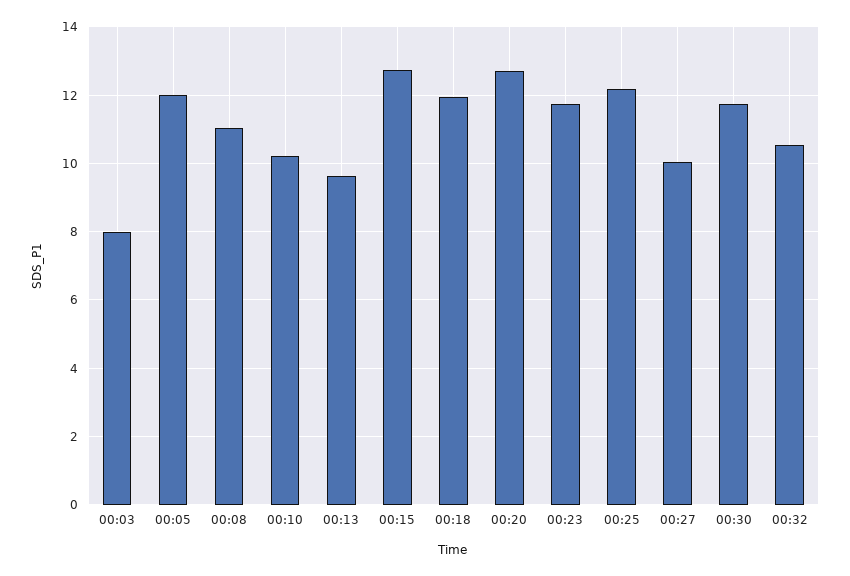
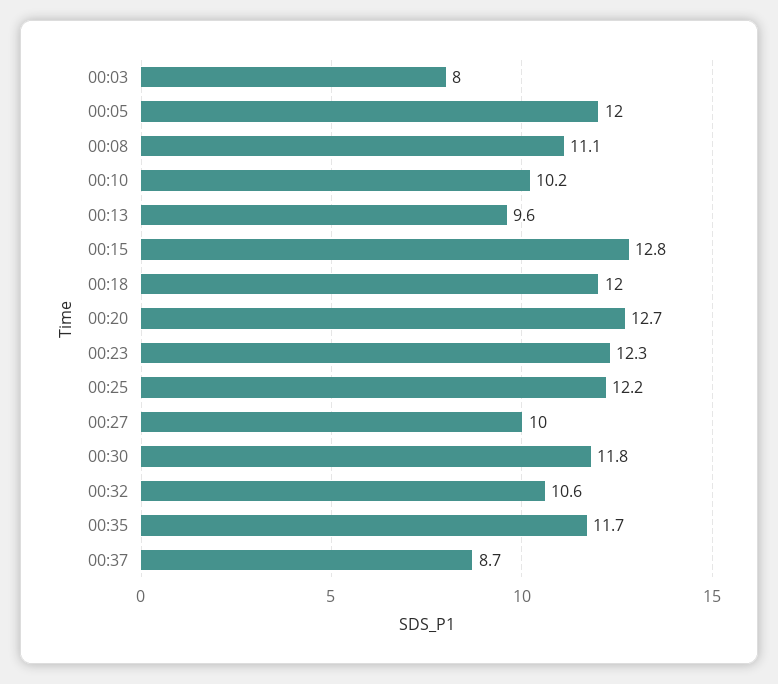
00:23: 11.8 -> 12.3
00:35: none -> 11.7
00:37: none -> 8.7

